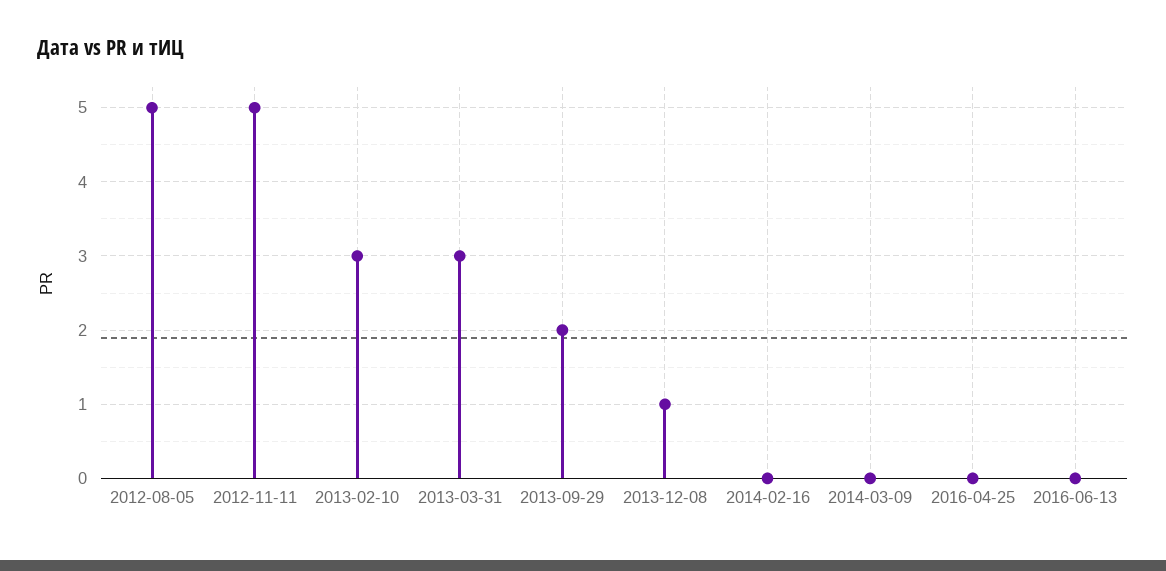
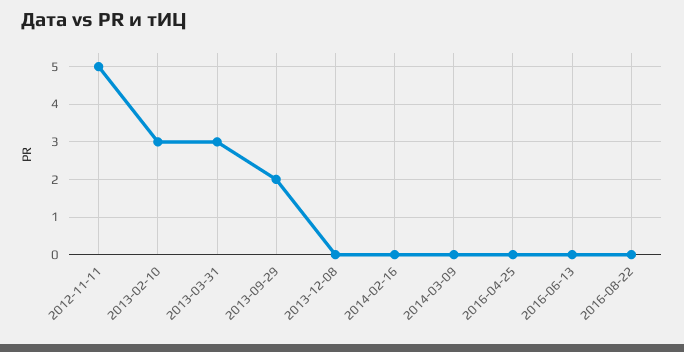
2012-08-05: 5 -> none
2013-12-08: 1 -> 0
2016-08-22: none -> 0

